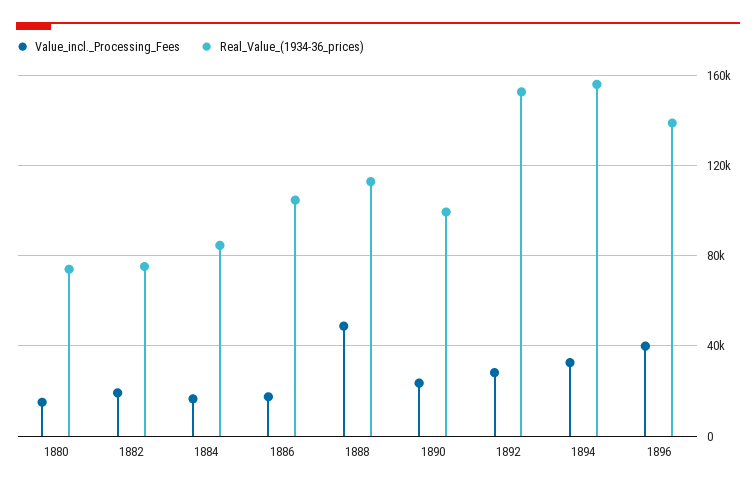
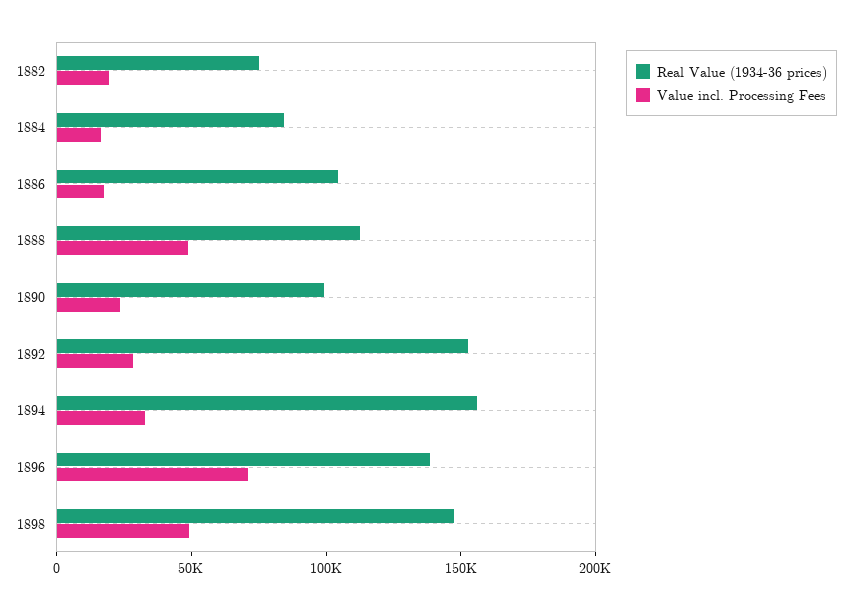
Value_incl._Processing_Fees, 1880: 15000 -> none
Real_Value_(1934-36_prices), 1880: 75000 -> none
Value_incl._Processing_Fees, 1896: 40000 -> 70000
Real_Value_(1934-36_prices), 1898: none -> 150000
Value_incl._Processing_Fees, 1898: none -> 50000

